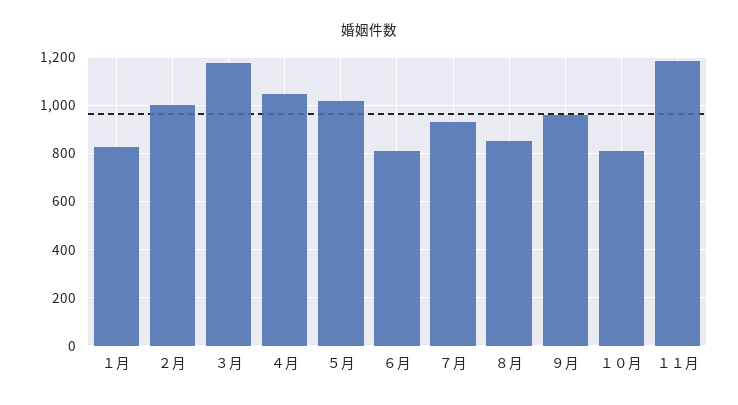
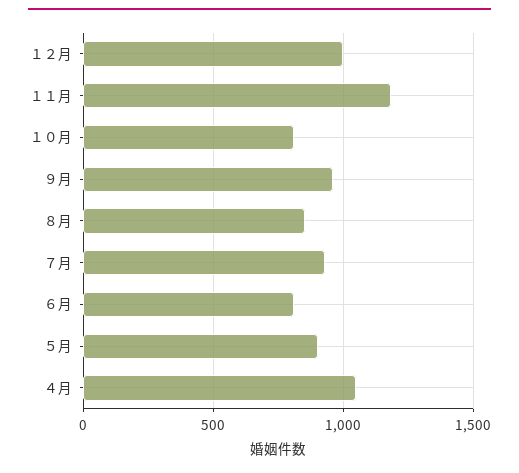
１月: 825 -> none
２月: 1000 -> none
３月: 1175 -> none
５月: 1025 -> 900
１２月: none -> 1000

